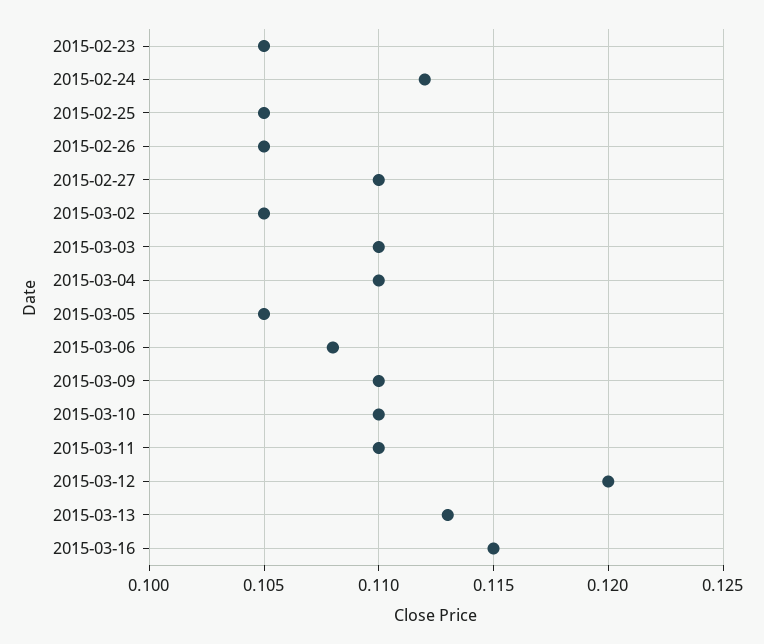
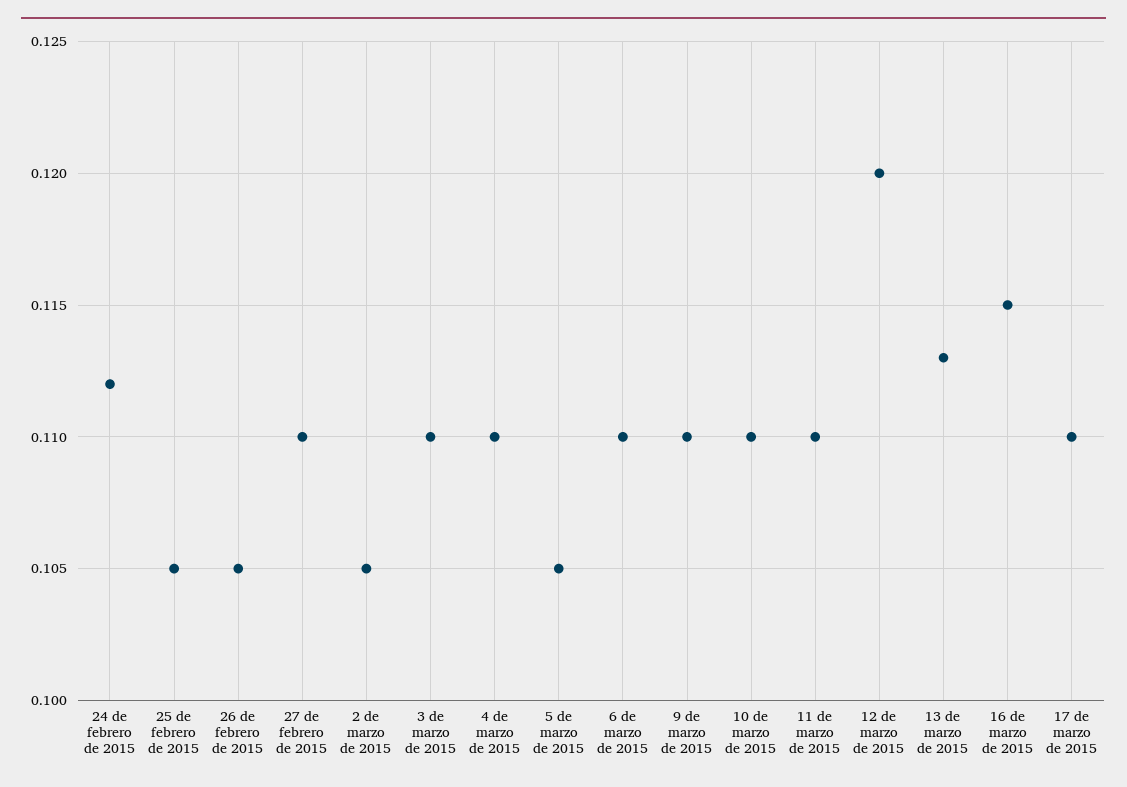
2015-02-23: 0.105 -> none
2015-03-06: 0.108 -> 0.11
17 de marzo de 2015: none -> 0.11

